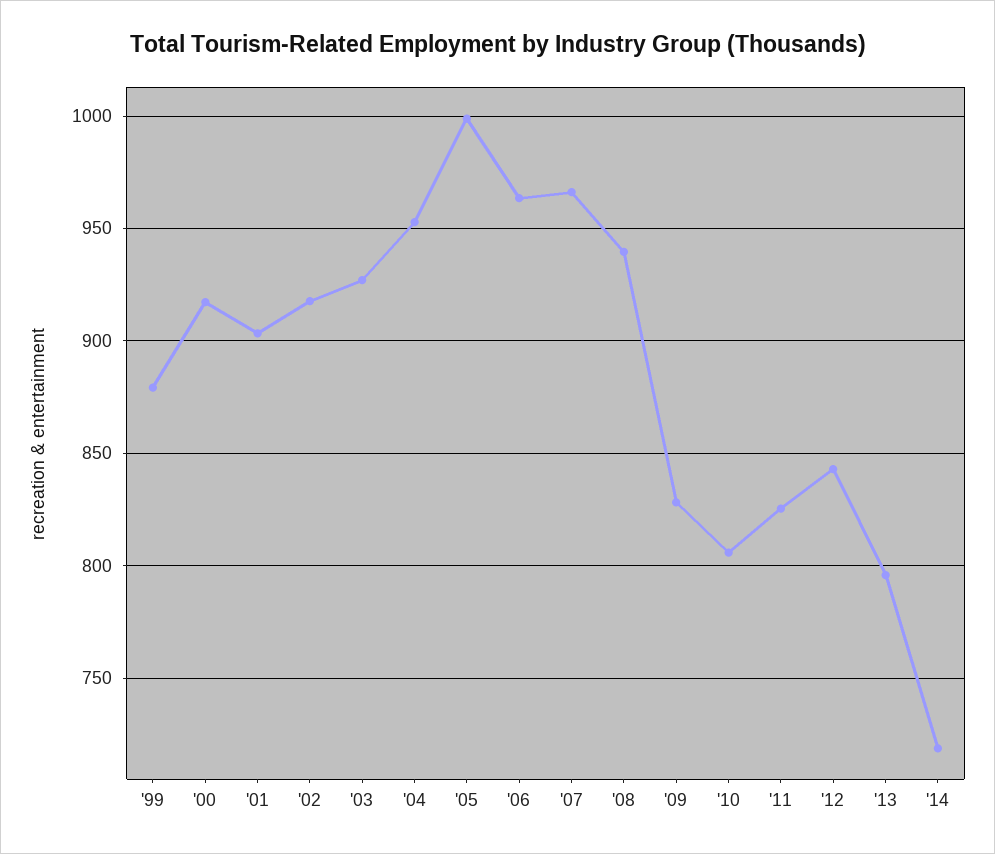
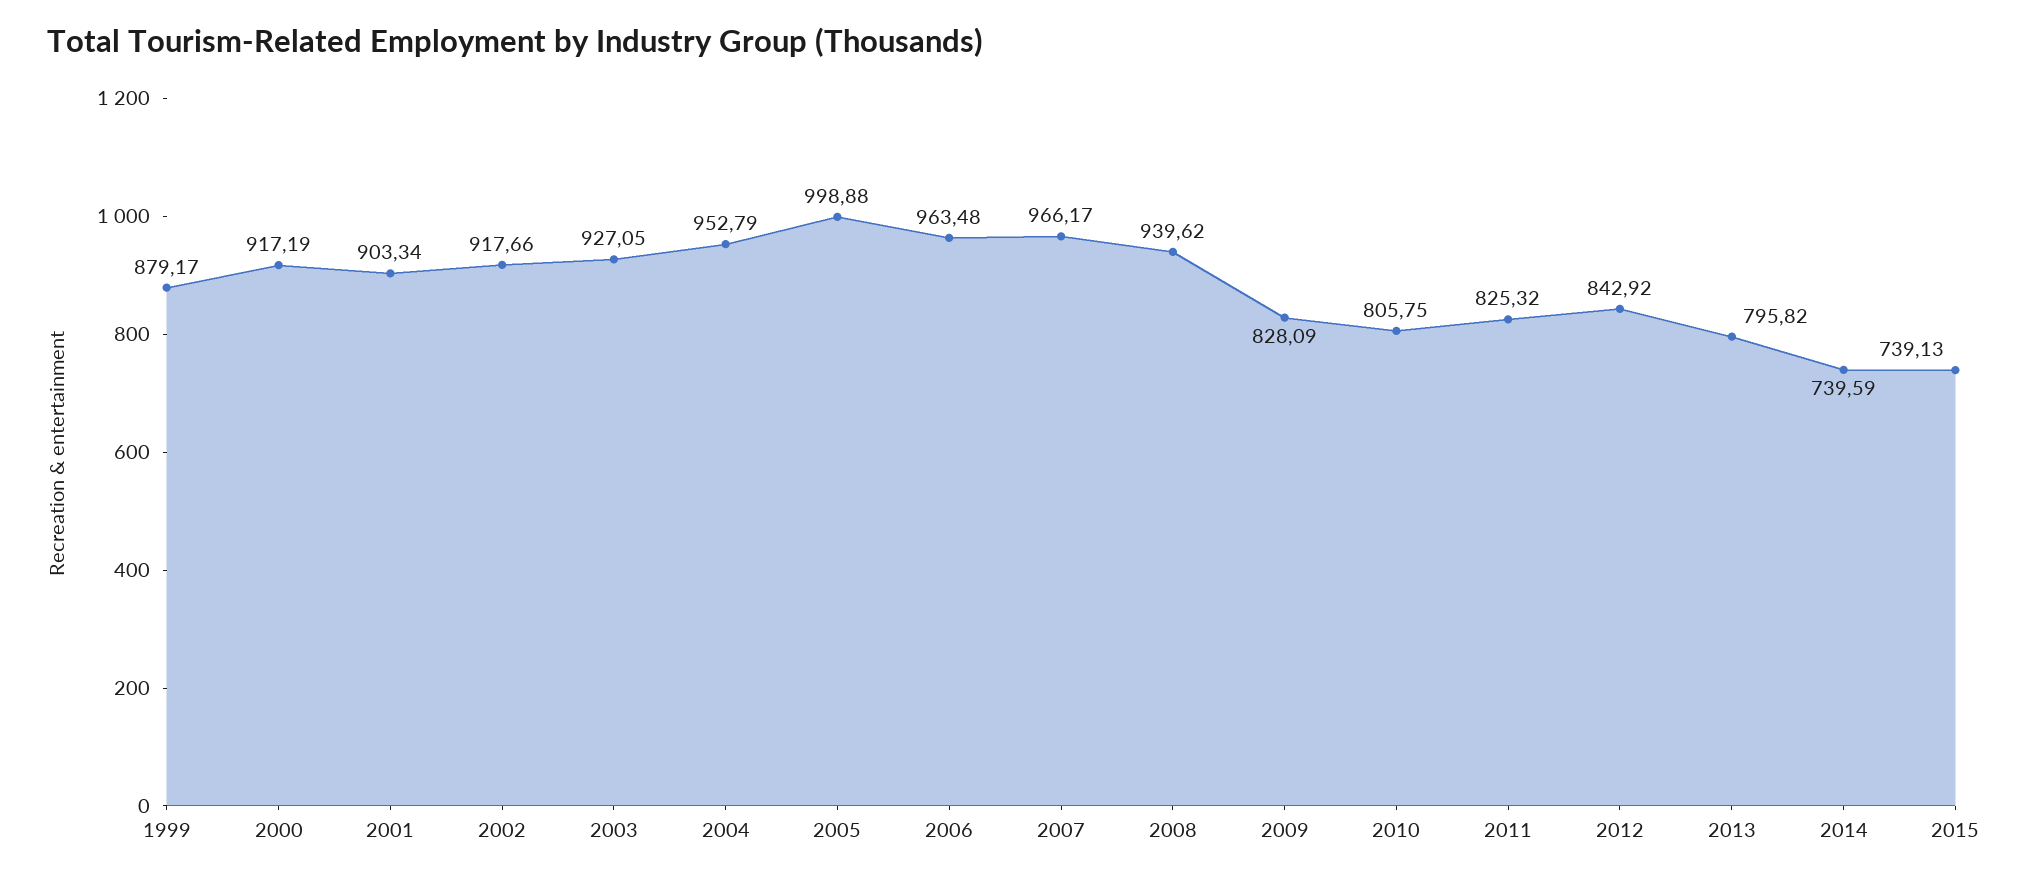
'14: 720 -> 739.59
2015: none -> 739.13

